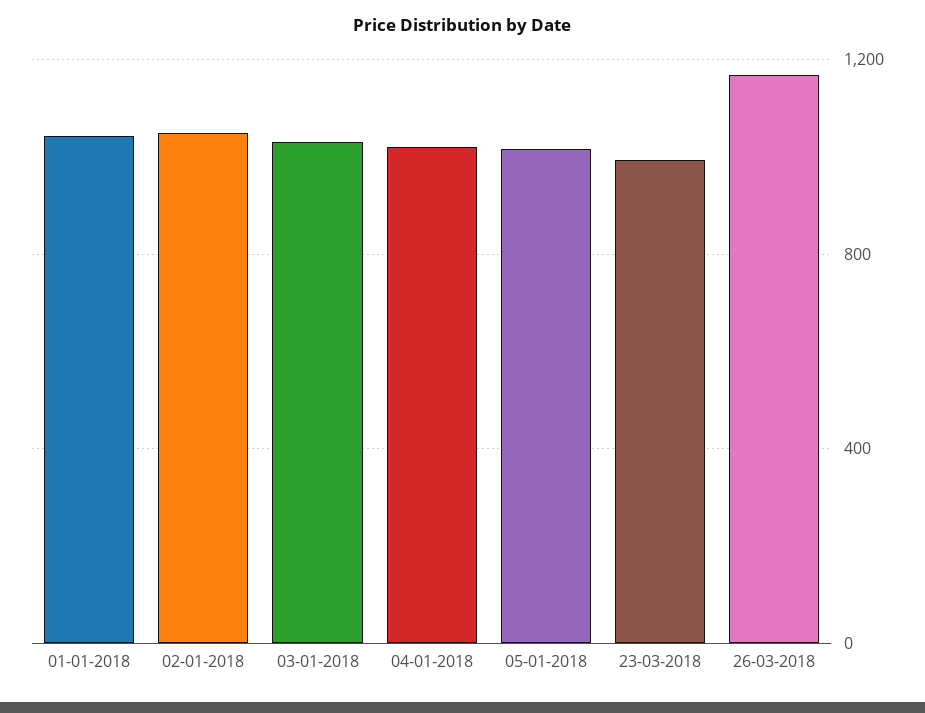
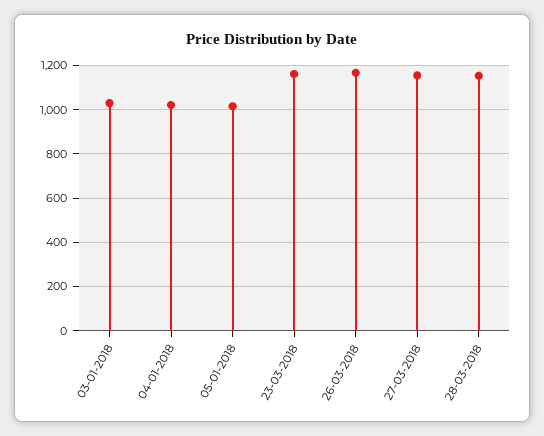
01-01-2018: 1050 -> none
02-01-2018: 1050 -> none
23-03-2018: 1000 -> 1150
27-03-2018: none -> 1150
28-03-2018: none -> 1150

